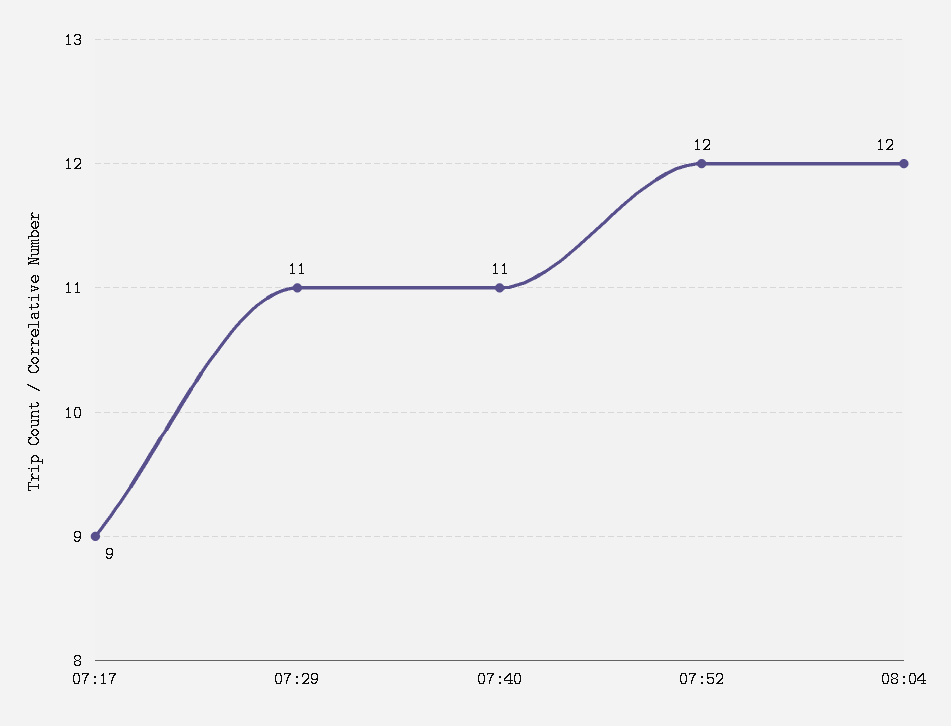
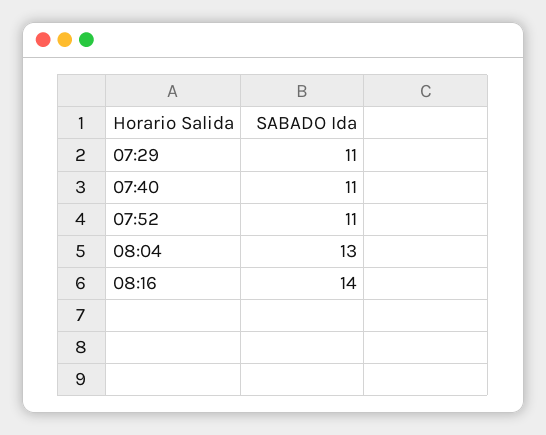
07:17: 9 -> none
07:52: 12 -> 11
08:04: 12 -> 13
08:16: none -> 14

